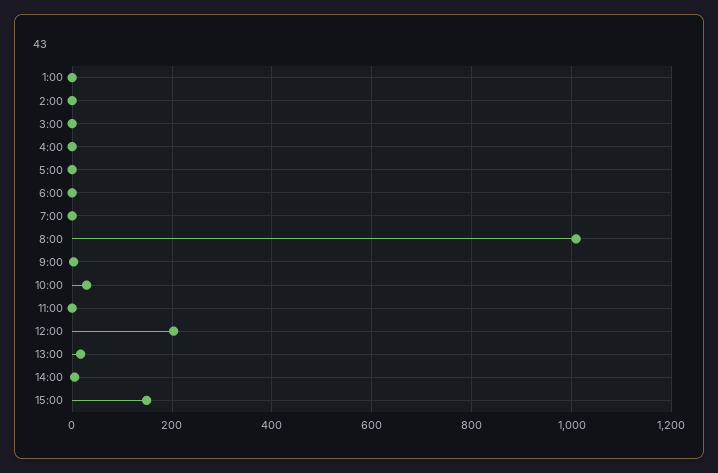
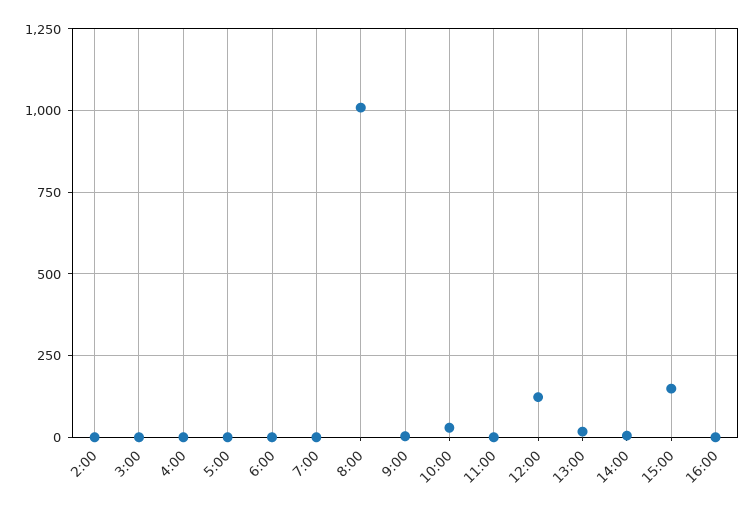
1:00: 0 -> none
12:00: 200 -> 125
16:00: none -> 0

